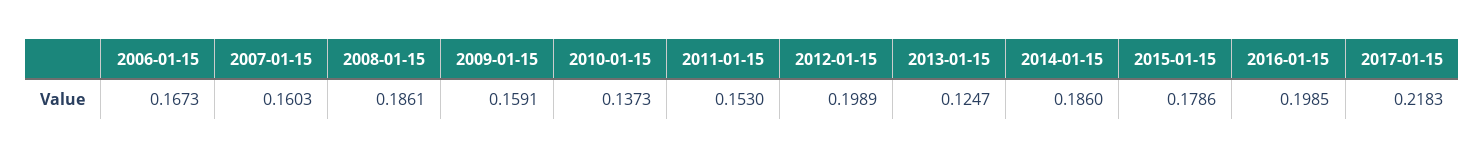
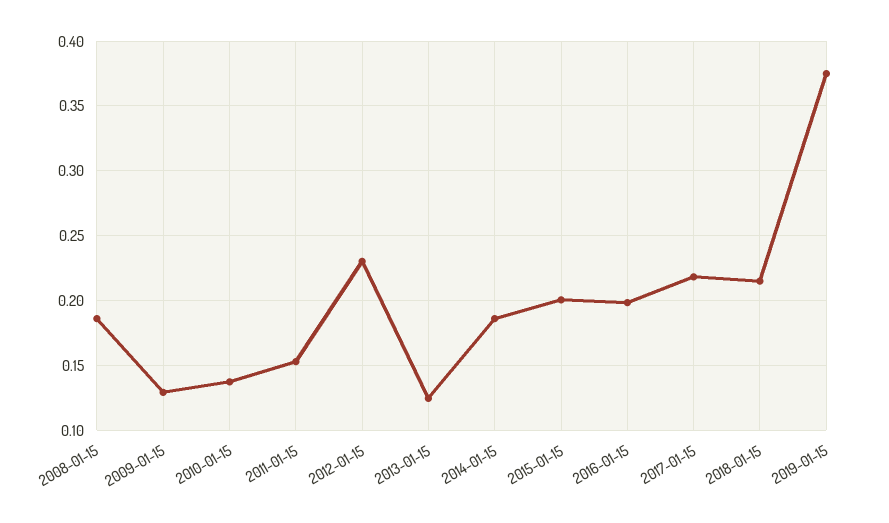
2006-01-15: 0.1673 -> none
2007-01-15: 0.1603 -> none
2009-01-15: 0.1591 -> 0.13
2012-01-15: 0.1989 -> 0.23
2015-01-15: 0.1786 -> 0.2
2018-01-15: none -> 0.215
2019-01-15: none -> 0.375

